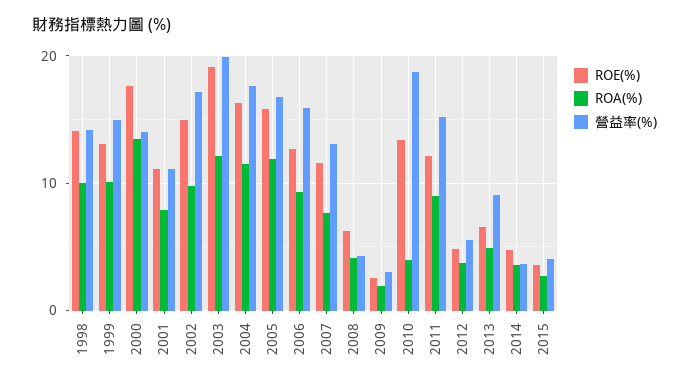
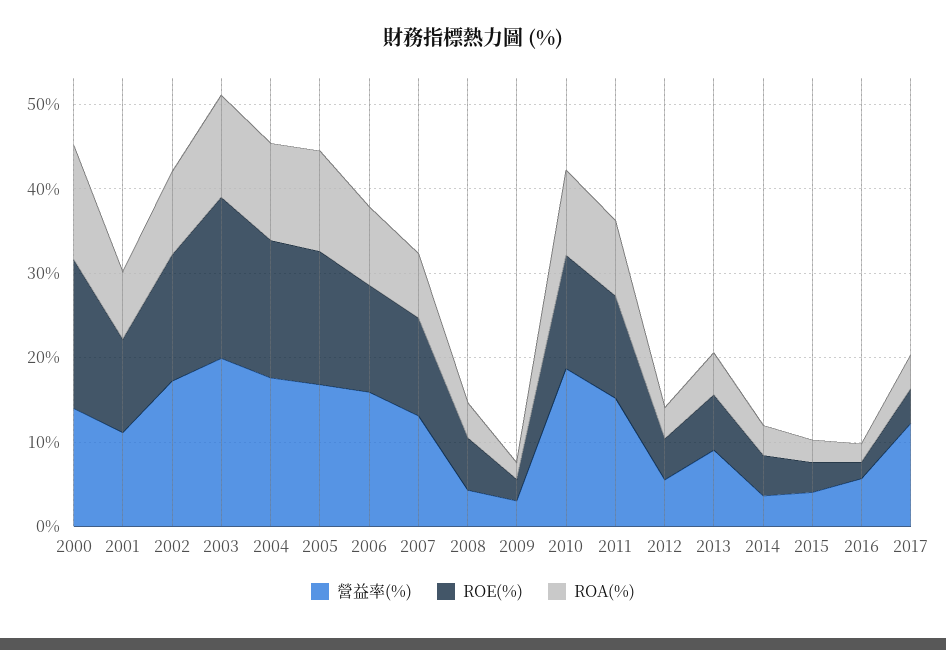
ROE(%), 1998: 14 -> none
ROA(%), 1998: 10 -> none
營益率(%), 1998: 14 -> none
ROE(%), 1999: 13 -> none
ROA(%), 1999: 10 -> none
營益率(%), 1999: 15 -> none
ROA(%), 2010: 4 -> 10
營益率(%), 2016: none -> 6
ROE(%), 2016: none -> 2
ROA(%), 2016: none -> 2
營益率(%), 2017: none -> 12
ROE(%), 2017: none -> 4
ROA(%), 2017: none -> 4

